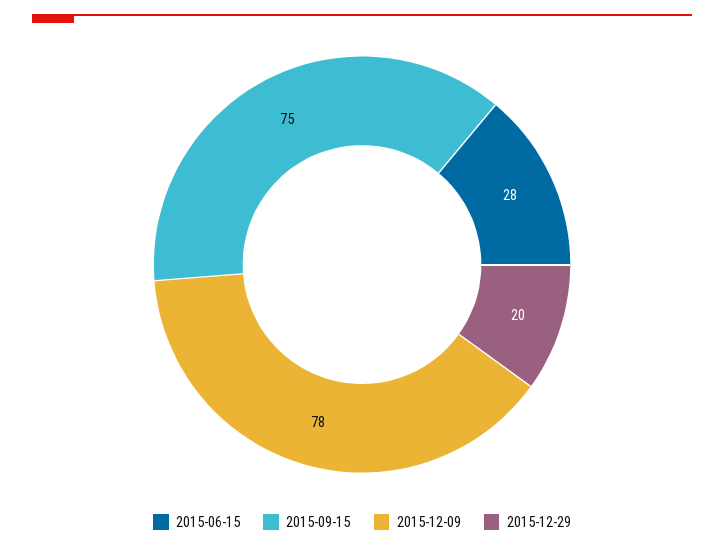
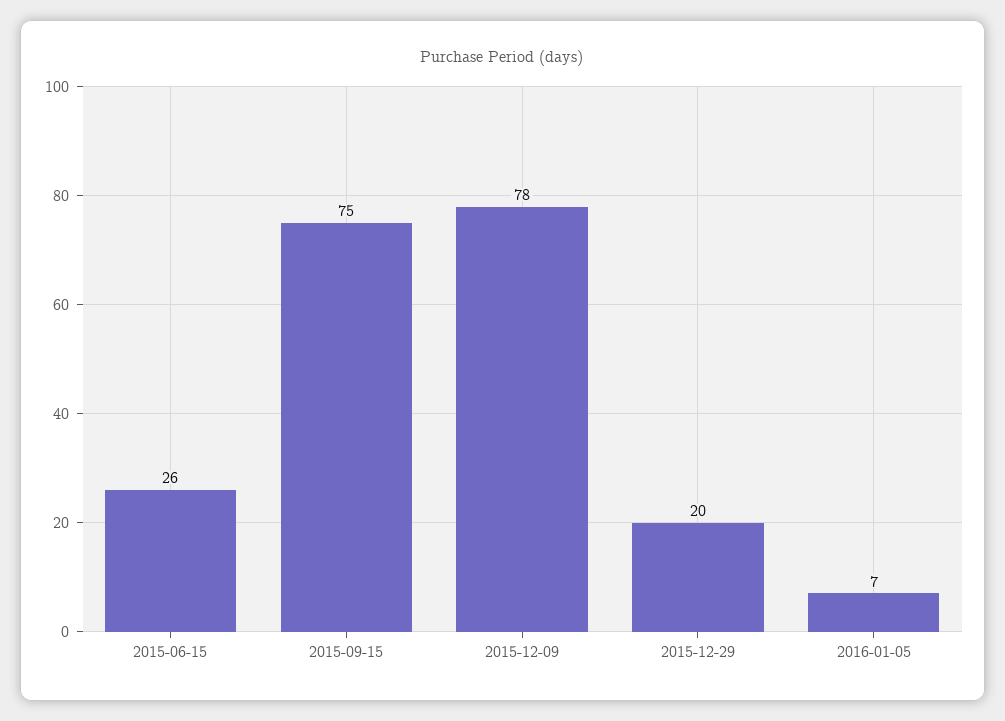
2015-06-15: 28 -> 26
2016-01-05: none -> 7

